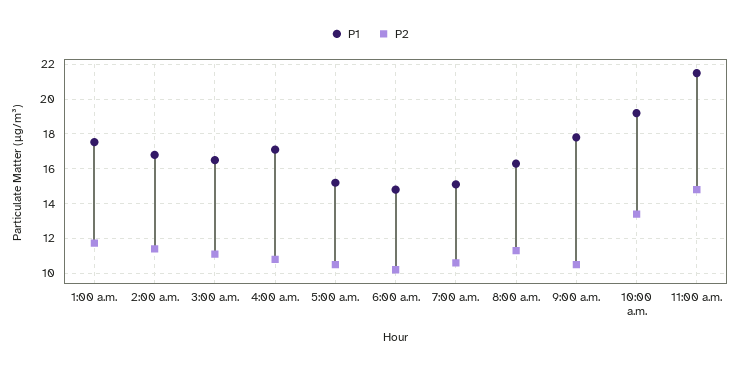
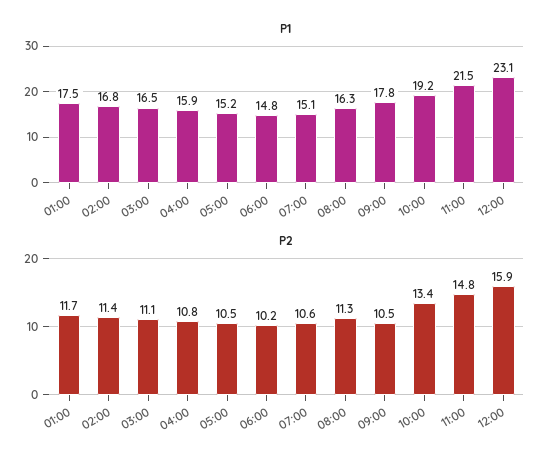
P1, 4:00 a.m.: 17 -> 15.9
P1, 12:00: none -> 23.1
P2, 12:00: none -> 15.9

